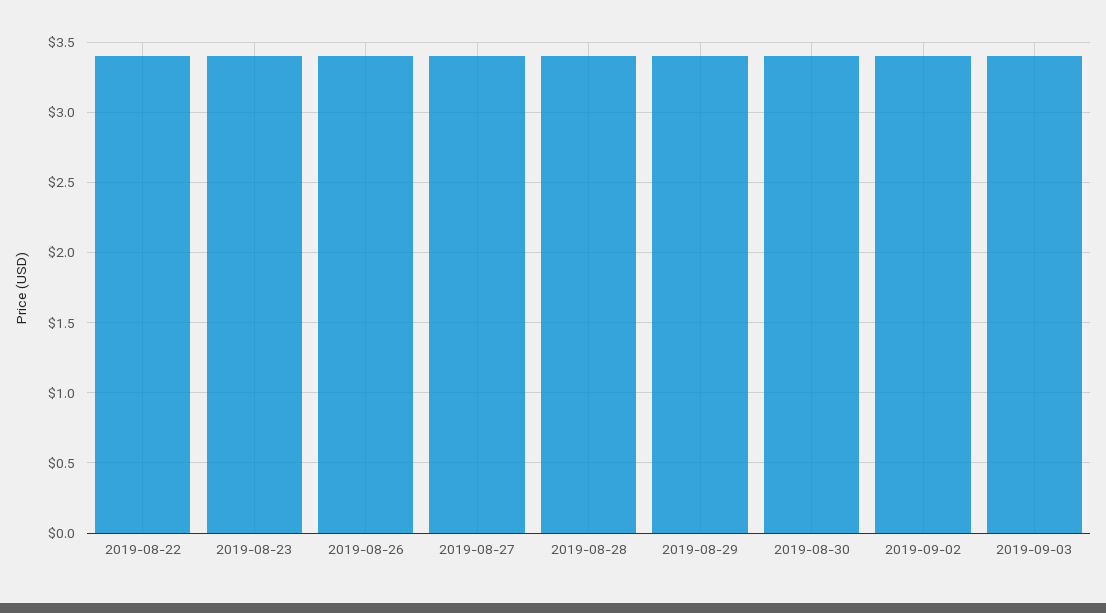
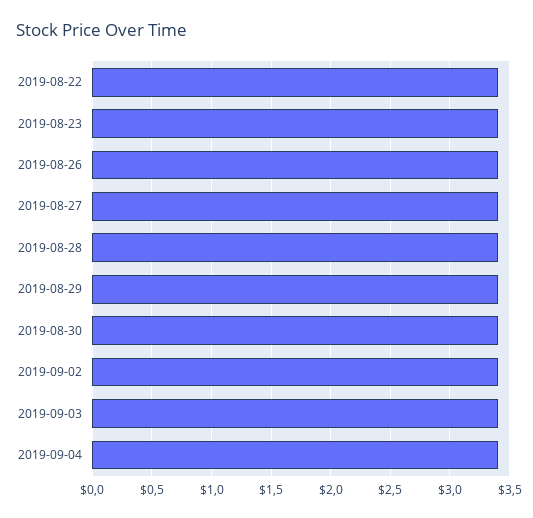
2019-09-04: none -> 3.4

